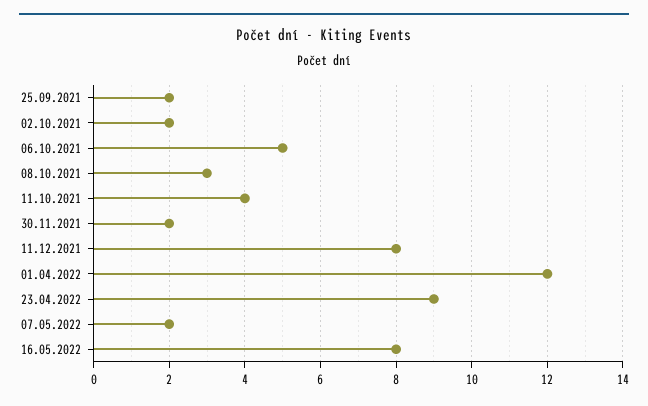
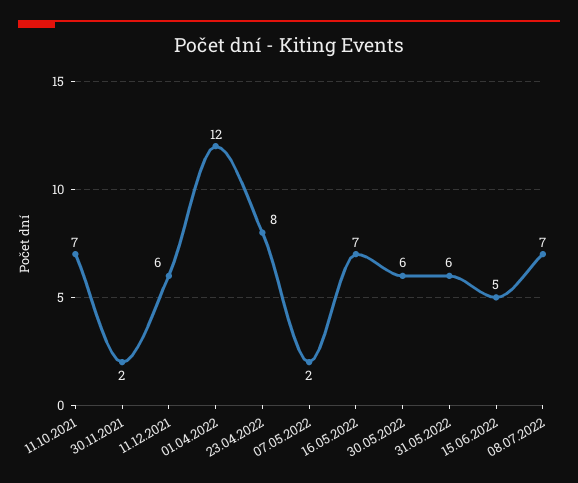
25.09.2021: 2 -> none
02.10.2021: 2 -> none
06.10.2021: 5 -> none
08.10.2021: 3 -> none
11.10.2021: 4 -> 7
11.12.2021: 8 -> 6
23.04.2022: 9 -> 8
16.05.2022: 8 -> 7
30.05.2022: none -> 6
31.05.2022: none -> 6
15.06.2022: none -> 5
08.07.2022: none -> 7

